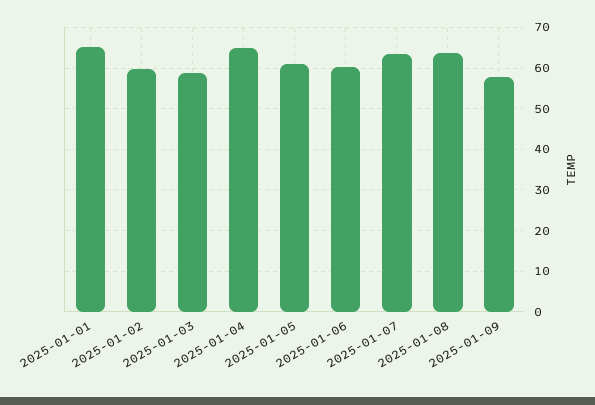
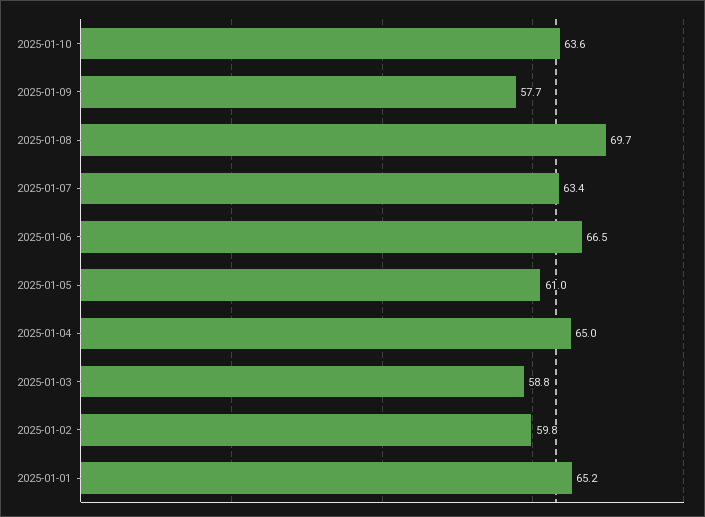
2025-01-06: 60 -> 66.5
2025-01-08: 64 -> 69.7
2025-01-10: none -> 63.6

